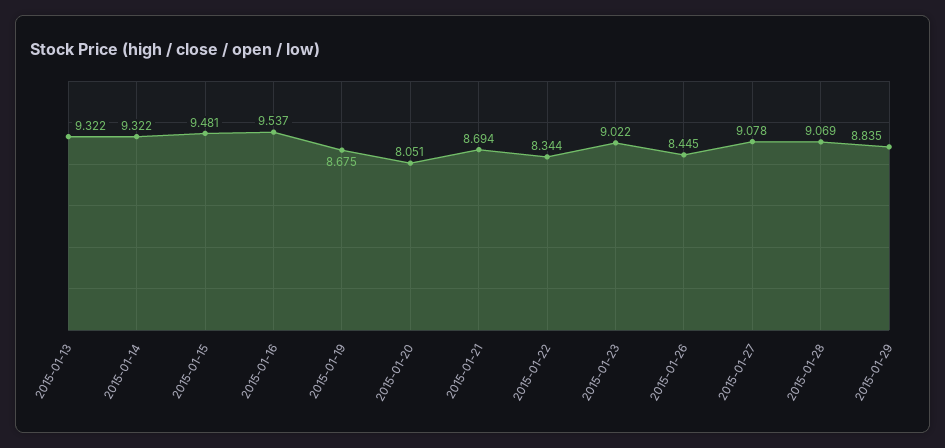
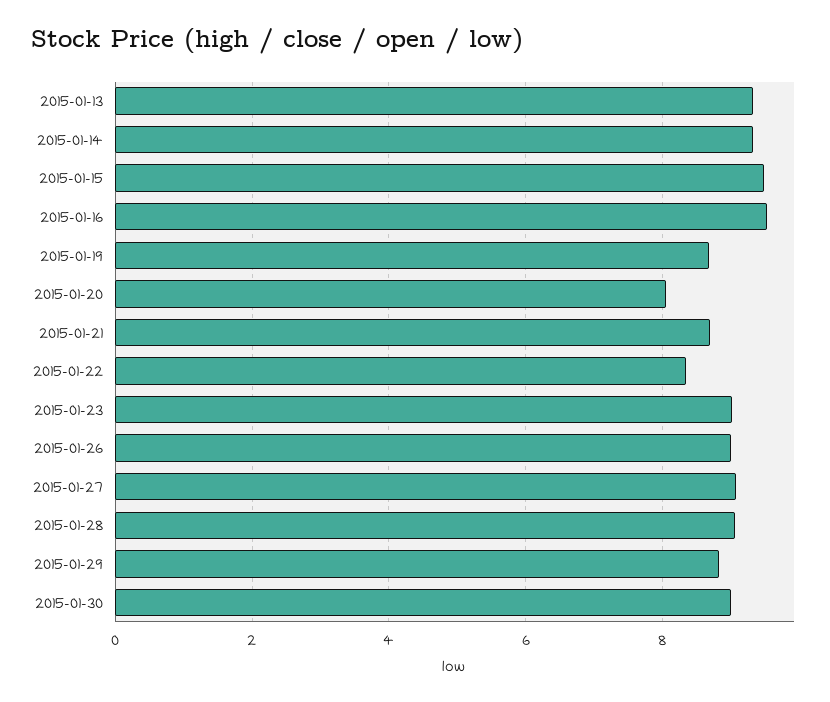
2015-01-26: 8.445 -> 9
2015-01-30: none -> 9

